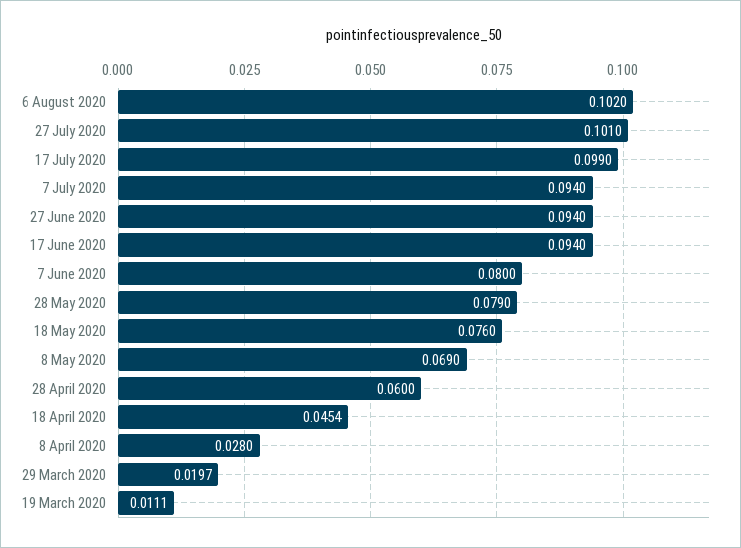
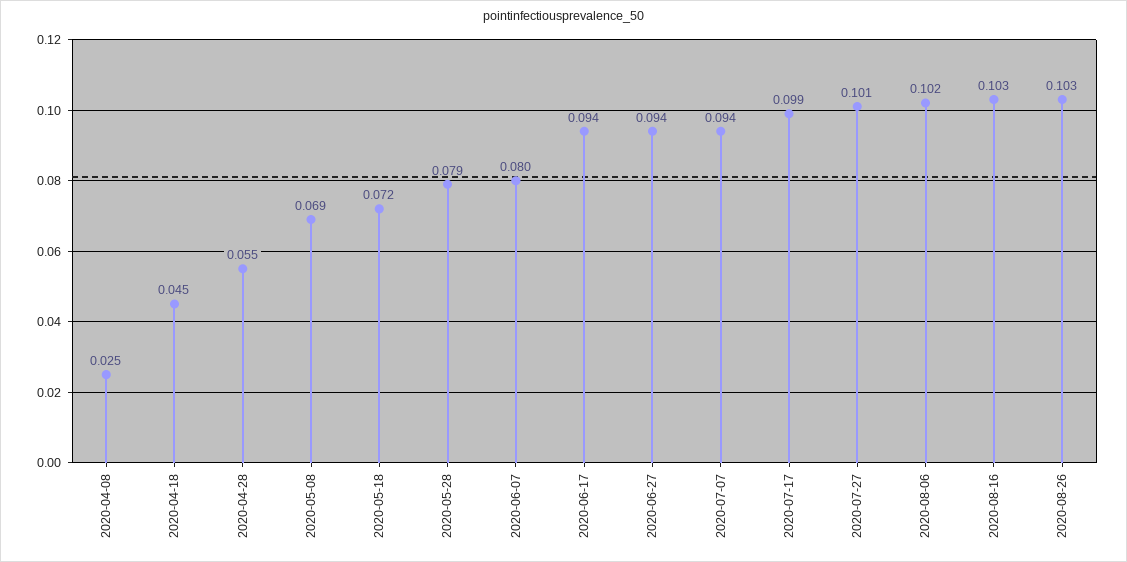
18 May 2020: 0.076 -> 0.072
28 April 2020: 0.06 -> 0.055
8 April 2020: 0.028 -> 0.025
29 March 2020: 0.0197 -> none
19 March 2020: 0.0111 -> none
2020-08-16: none -> 0.103
2020-08-26: none -> 0.103

